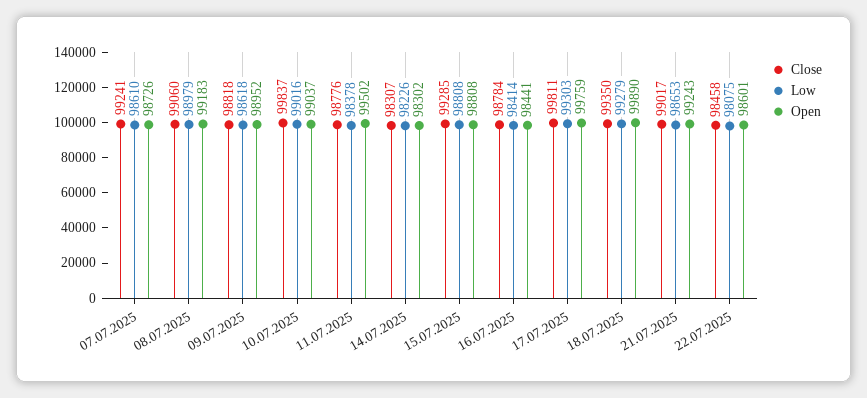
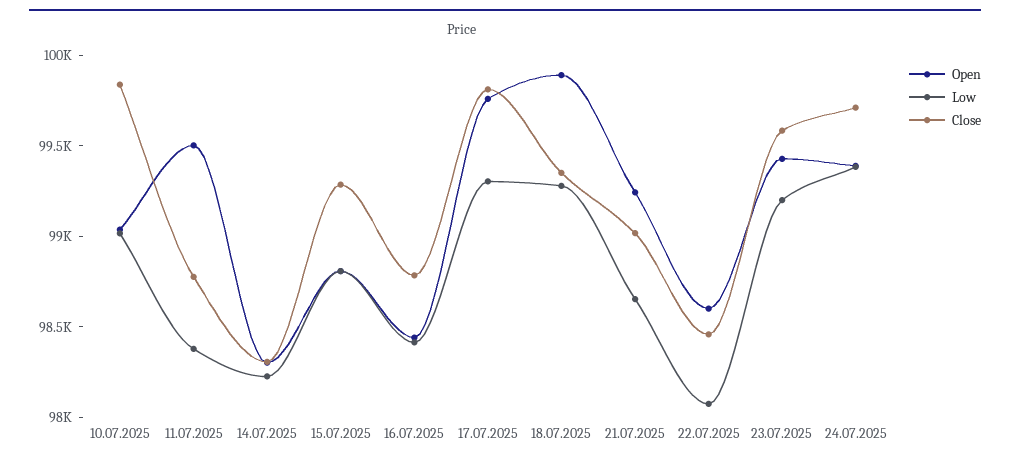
Close, 07.07.2025: 99241 -> none
Low, 07.07.2025: 98610 -> none
Open, 07.07.2025: 98726 -> none
Close, 08.07.2025: 99060 -> none
Low, 08.07.2025: 98979 -> none
Open, 08.07.2025: 99183 -> none
Close, 09.07.2025: 98818 -> none
Low, 09.07.2025: 98618 -> none
Open, 09.07.2025: 98952 -> none
Open, 23.07.2025: none -> 99400
Low, 23.07.2025: none -> 99200
Close, 23.07.2025: none -> 99600
Open, 24.07.2025: none -> 99400
Low, 24.07.2025: none -> 99400
Close, 24.07.2025: none -> 99700

